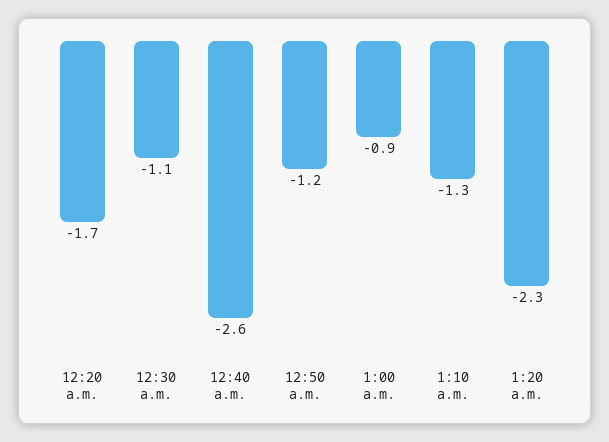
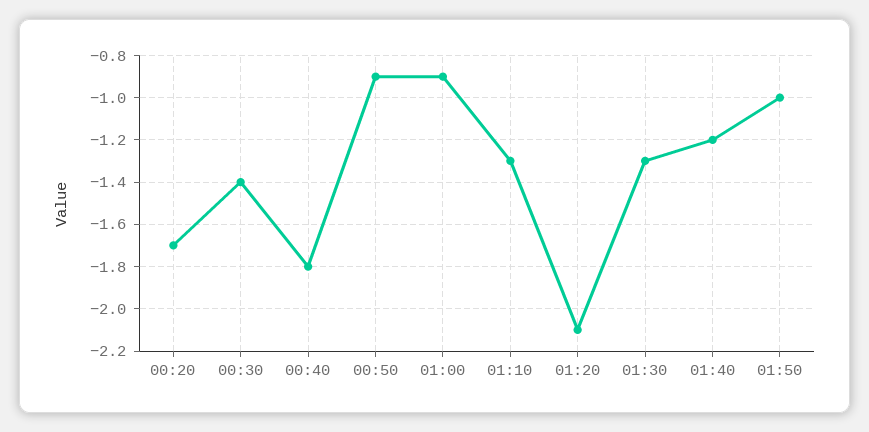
12:30 a.m.: -1.1 -> -1.4
12:40 a.m.: -2.6 -> -1.8
12:50 a.m.: -1.2 -> -0.9
1:20 a.m.: -2.3 -> -2.1
01:30: none -> -1.3
01:40: none -> -1.2
01:50: none -> -1

